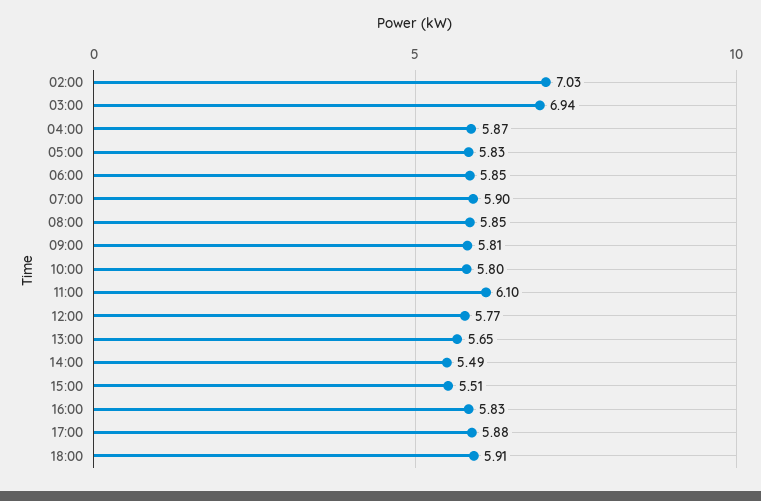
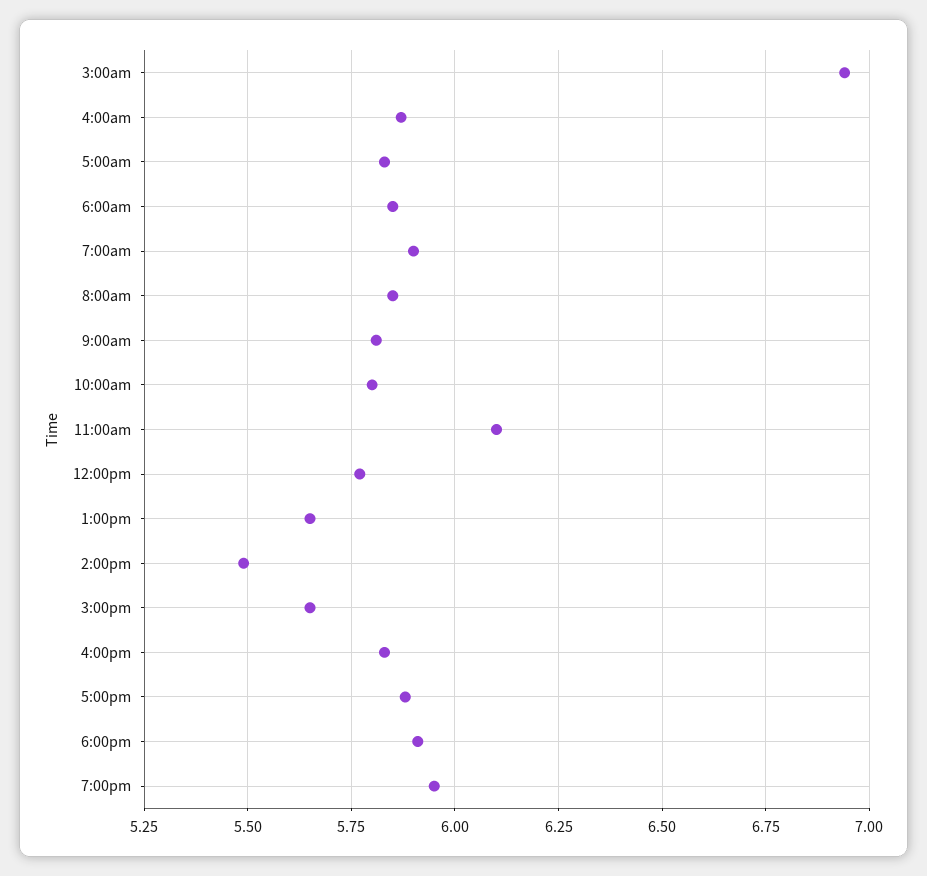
02:00: 7.03 -> none
15:00: 5.51 -> 5.65
7:00pm: none -> 5.95

